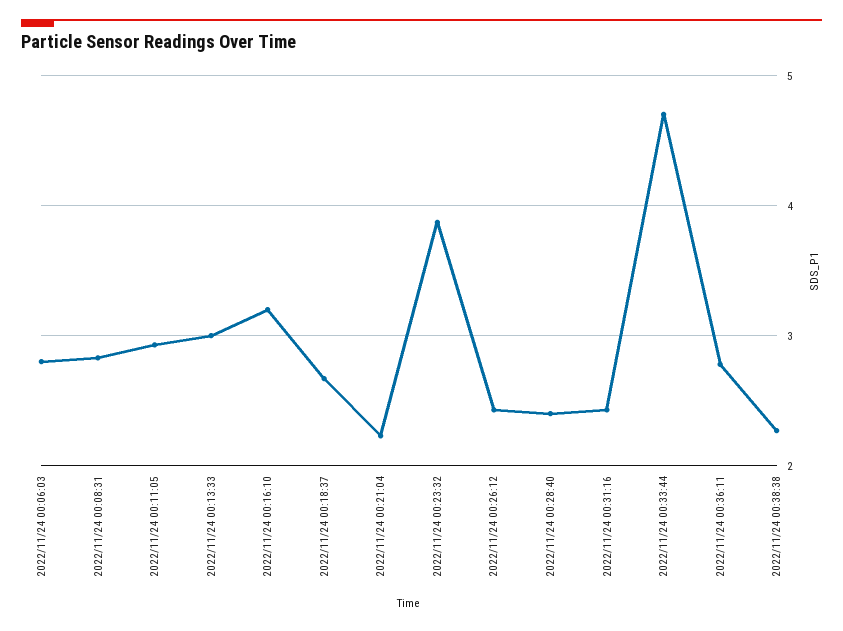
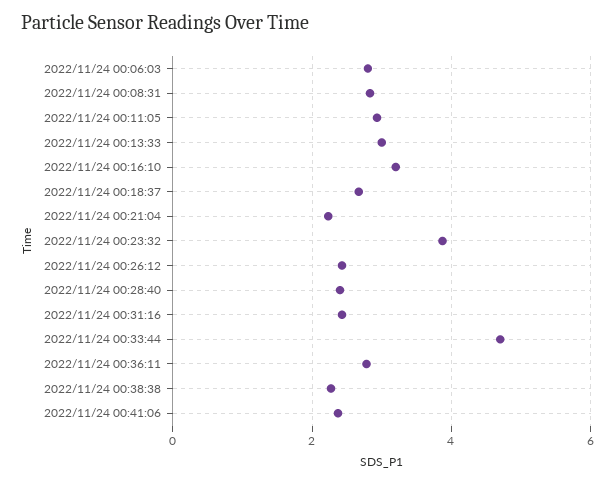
2022/11/24 00:41:06: none -> 2.4

